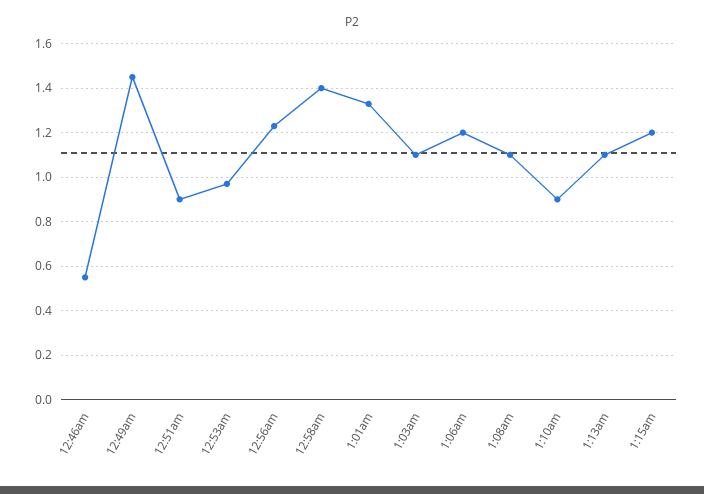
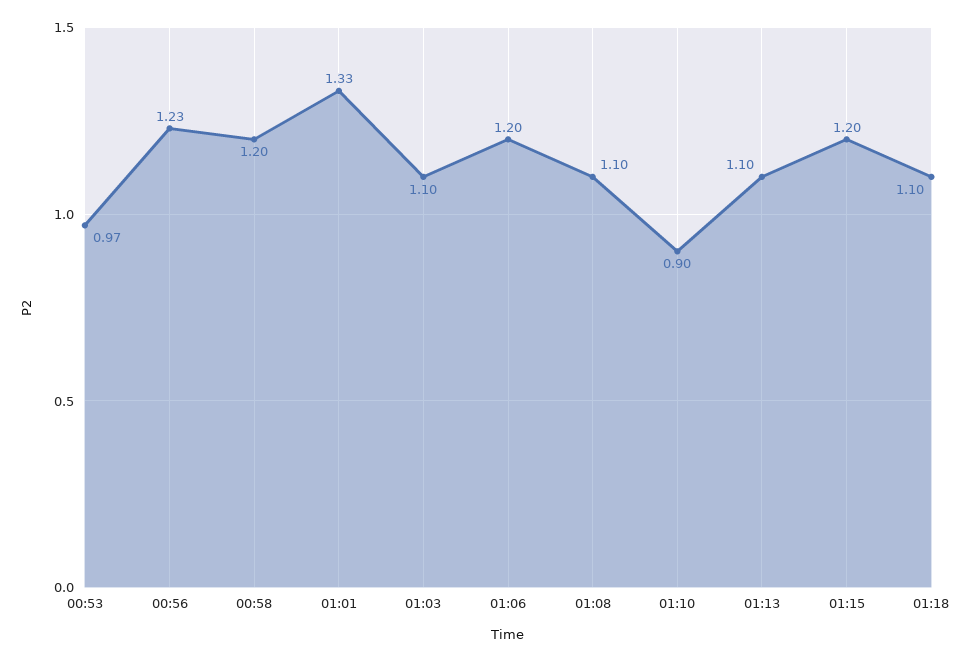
12:46am: 0.55 -> none
12:49am: 1.45 -> none
12:51am: 0.9 -> none
12:58am: 1.4 -> 1.2
01:18: none -> 1.1

